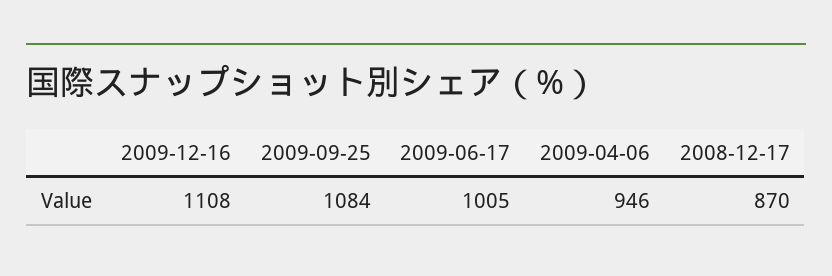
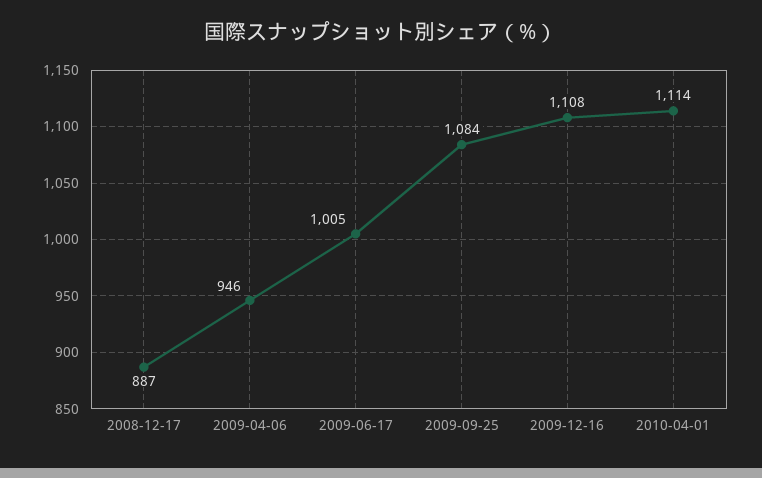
2008-12-17: 870 -> 887
2010-04-01: none -> 1114

